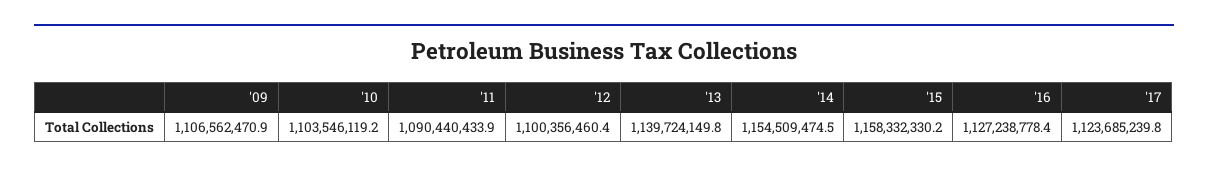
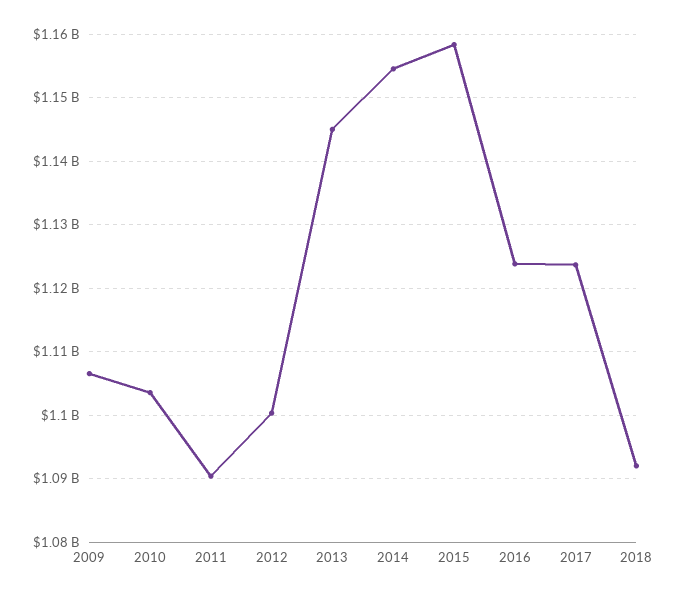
'13: 1139724149.8 -> 1145000000
'16: 1127238778.4 -> 1124000000
2018: none -> 1092000000

